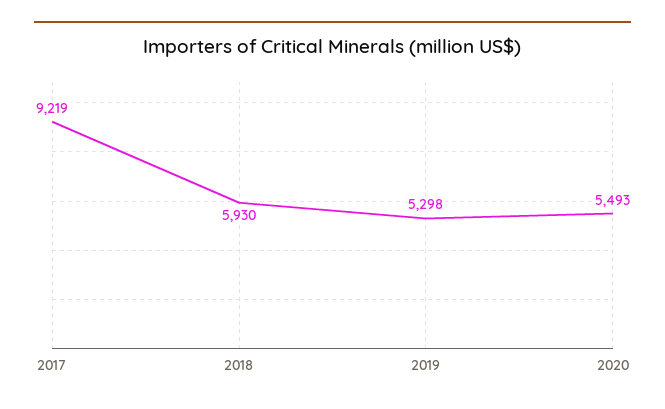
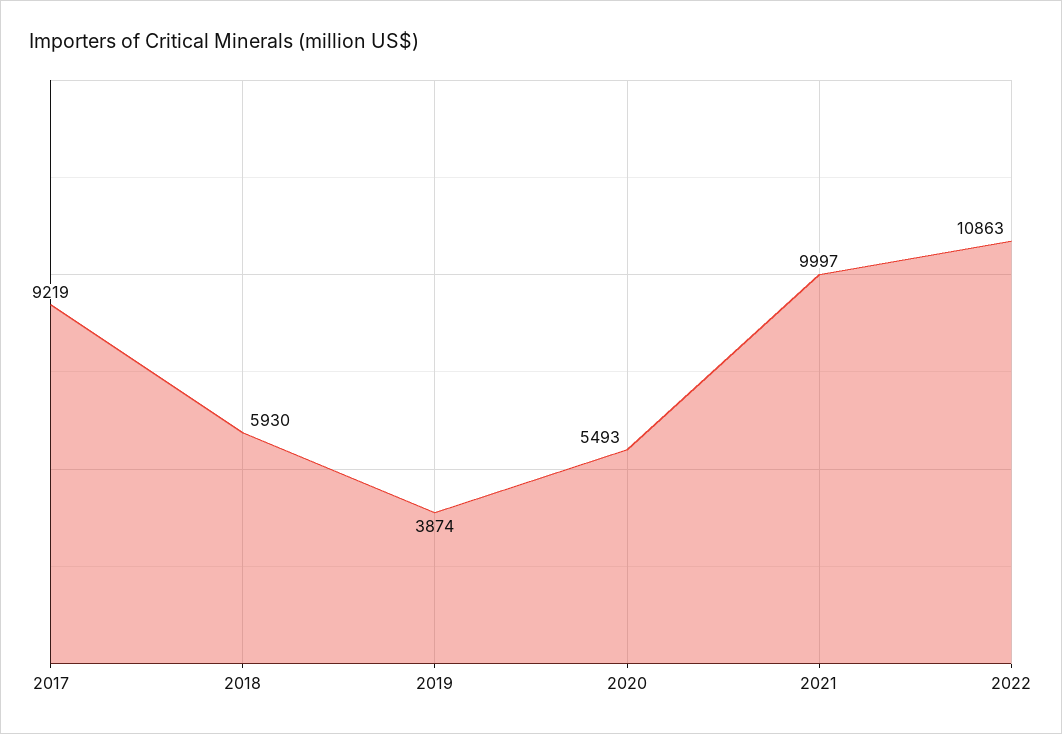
2019: 5298 -> 3874
2021: none -> 9997
2022: none -> 10863

